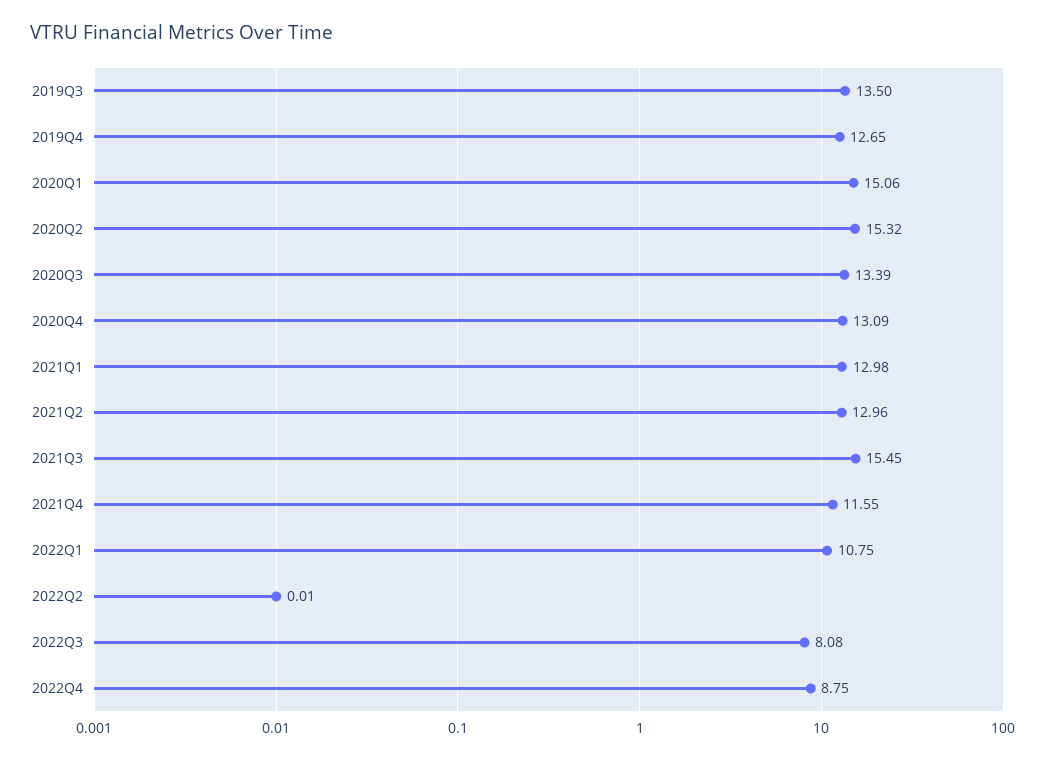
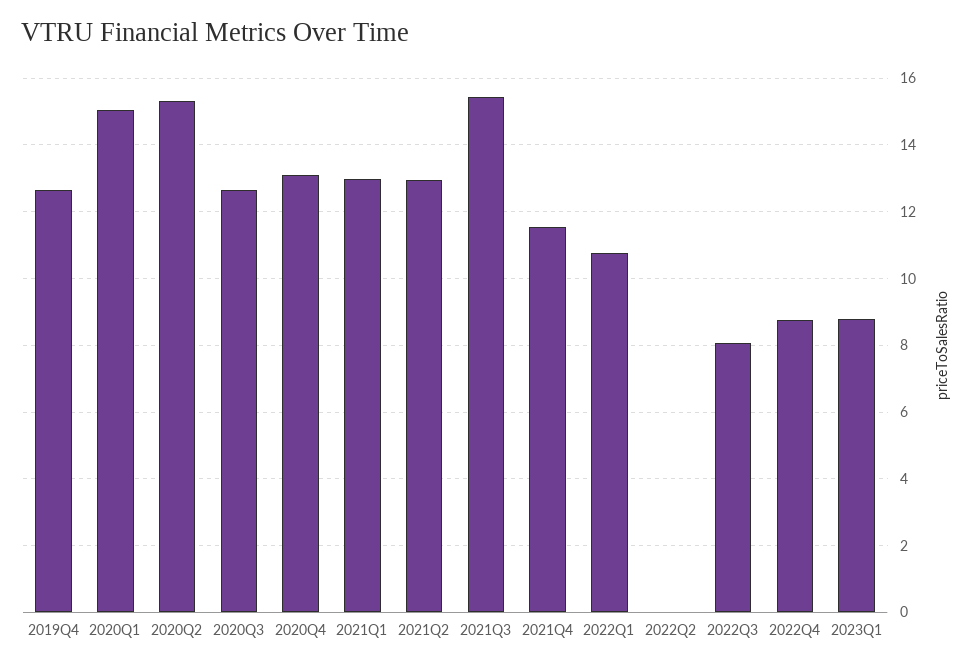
2019Q3: 13.5 -> none
2020Q3: 13.39 -> 12.6
2023Q1: none -> 8.8

